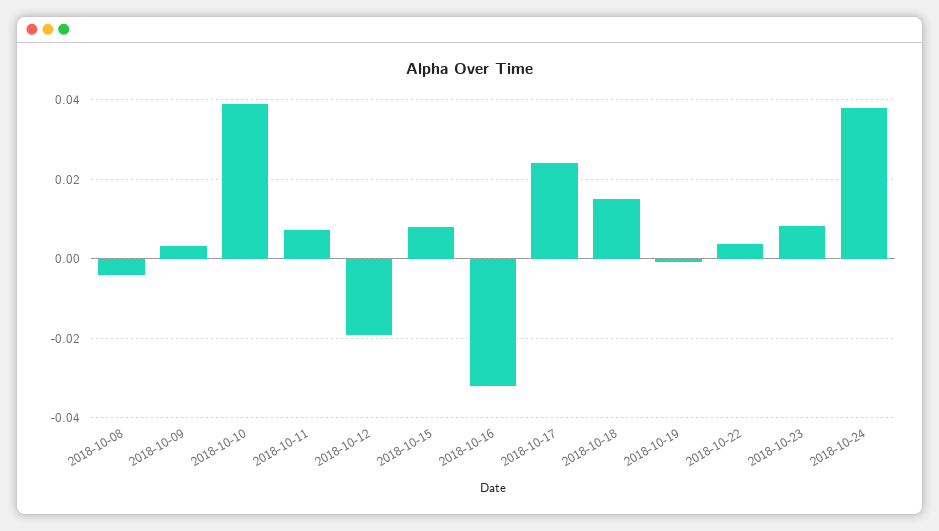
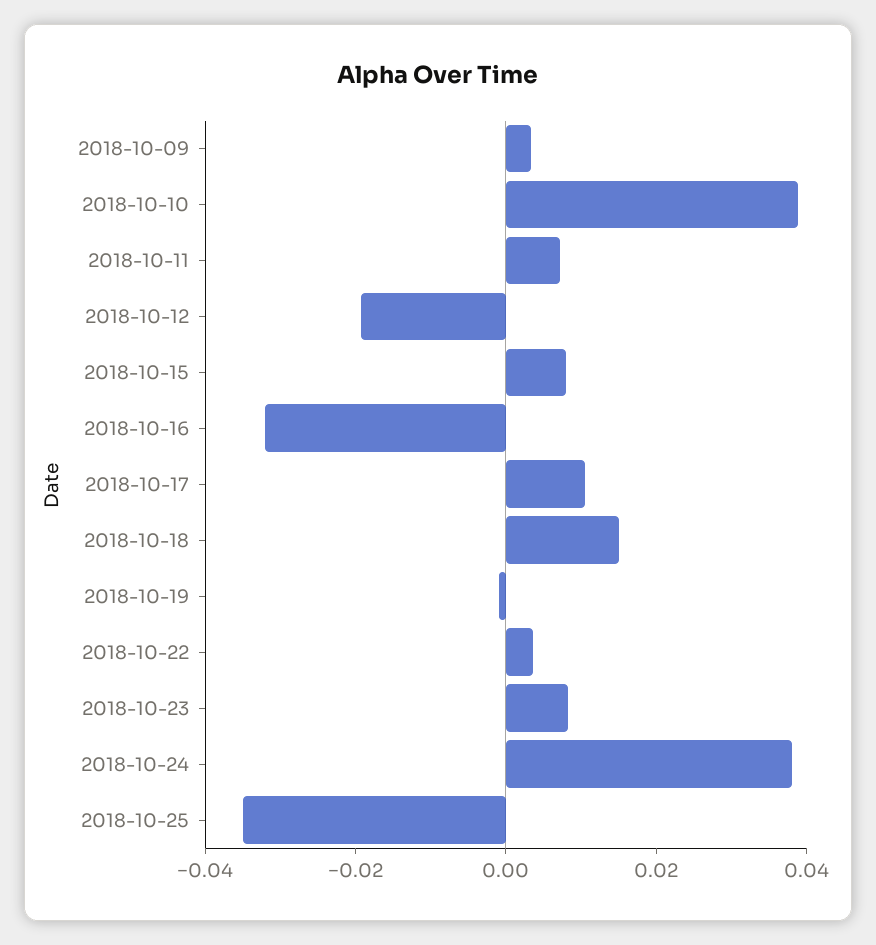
2018-10-08: -0.004 -> none
2018-10-17: 0.024 -> 0.01
2018-10-25: none -> -0.035

